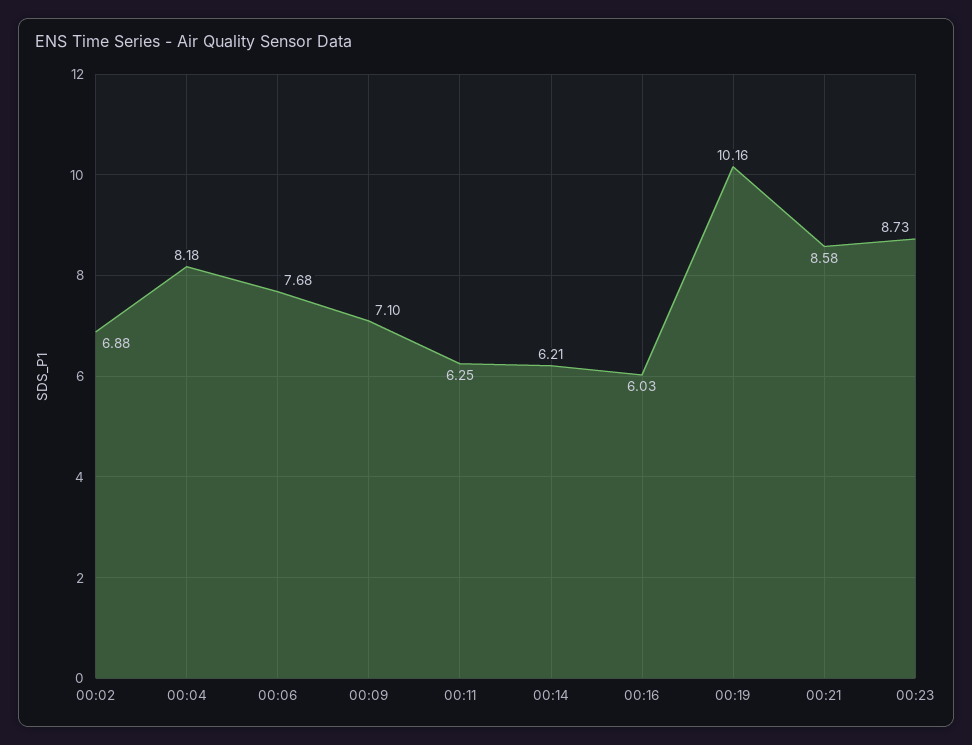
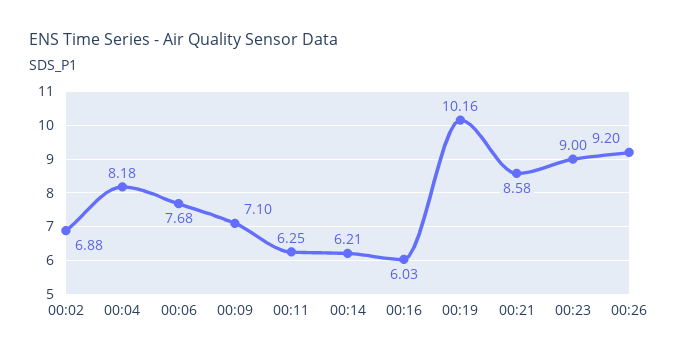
00:23: 8.73 -> 9
00:26: none -> 9.2

